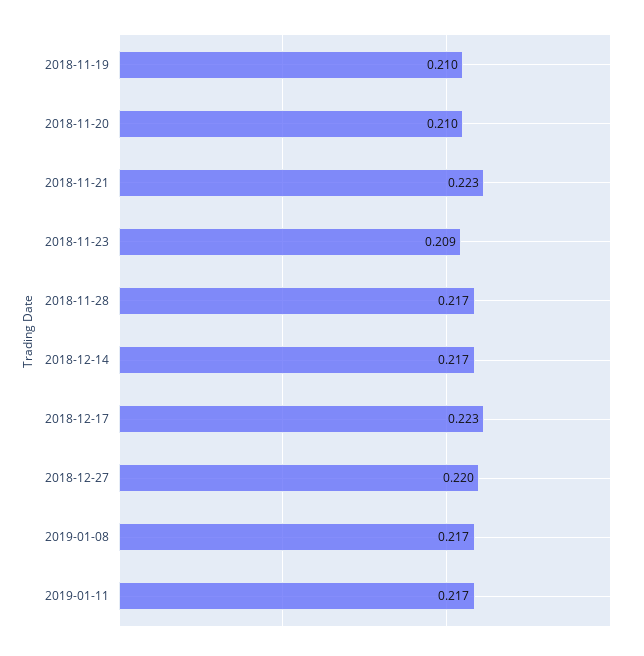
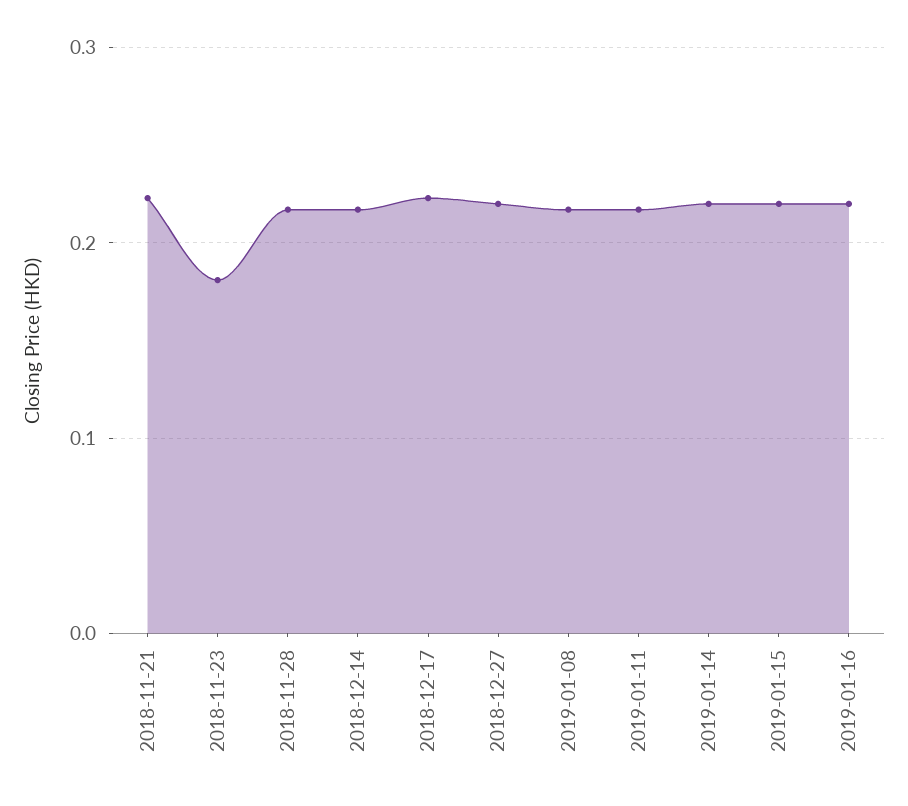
2018-11-19: 0.21 -> none
2018-11-20: 0.21 -> none
2018-11-23: 0.209 -> 0.18
2019-01-14: none -> 0.22
2019-01-15: none -> 0.22
2019-01-16: none -> 0.22

